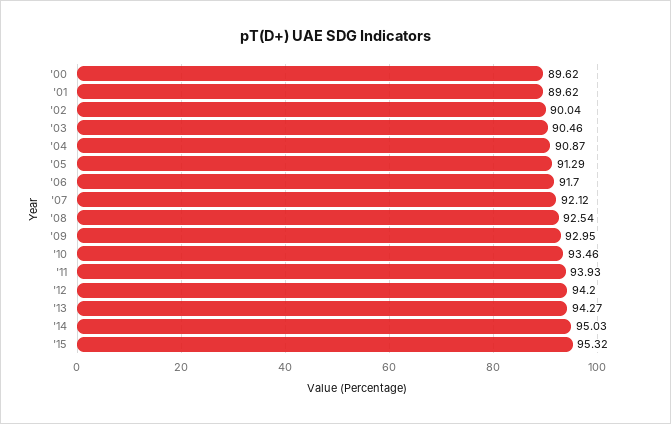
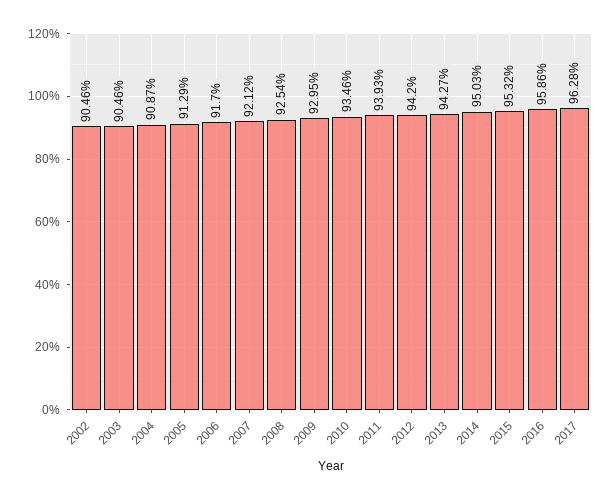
'00: 89.62 -> none
'01: 89.62 -> none
'02: 90.04 -> 90.46
2016: none -> 95.86
2017: none -> 96.28

